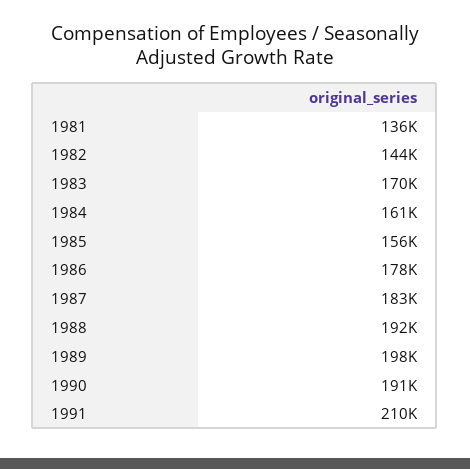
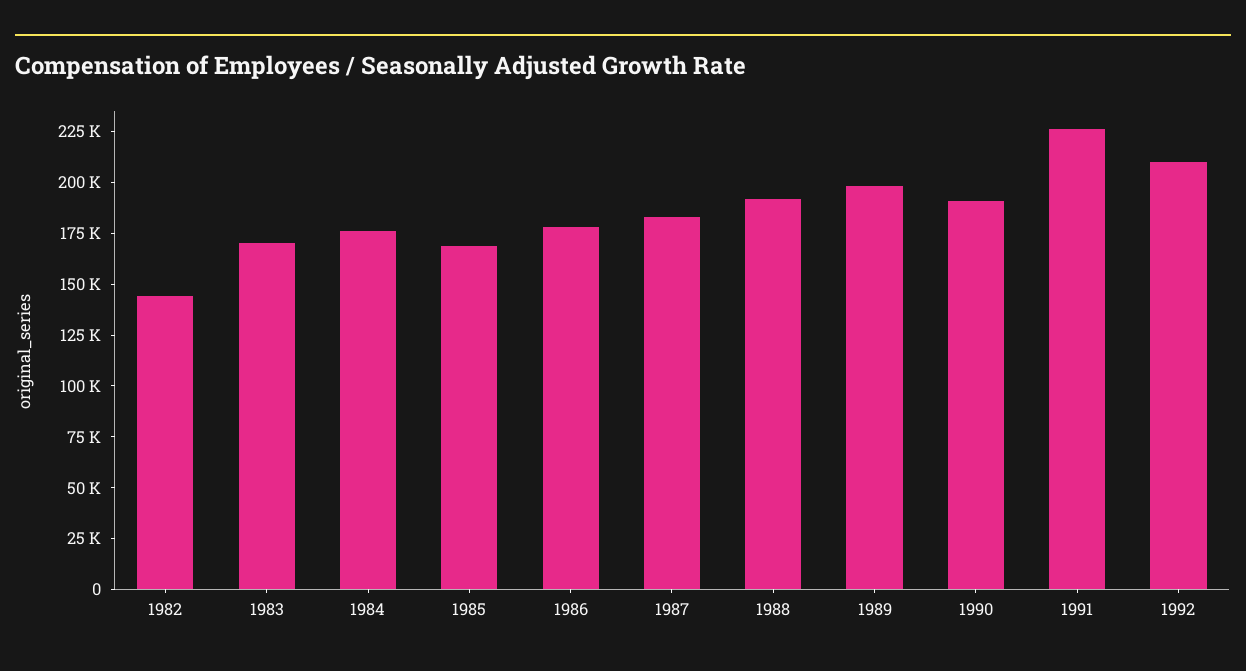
1981: 136000 -> none
1984: 161000 -> 175000
1985: 156000 -> 170000
1991: 210000 -> 225000
1992: none -> 210000

